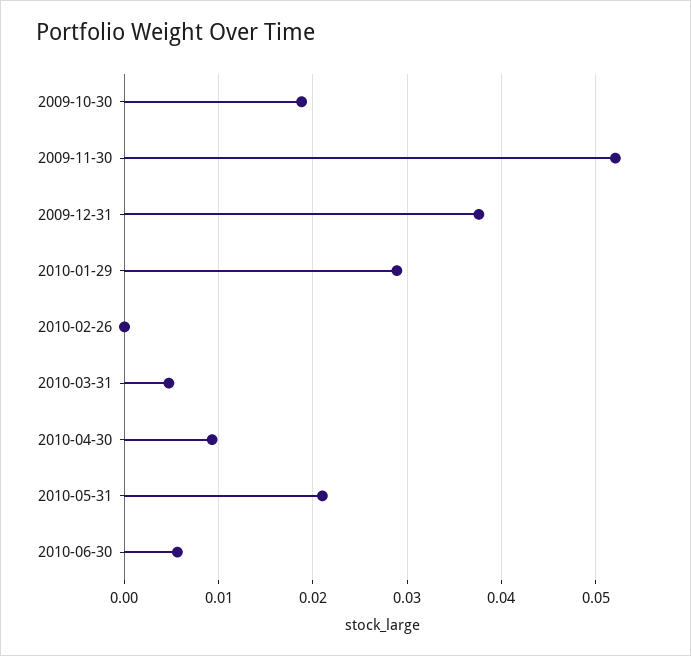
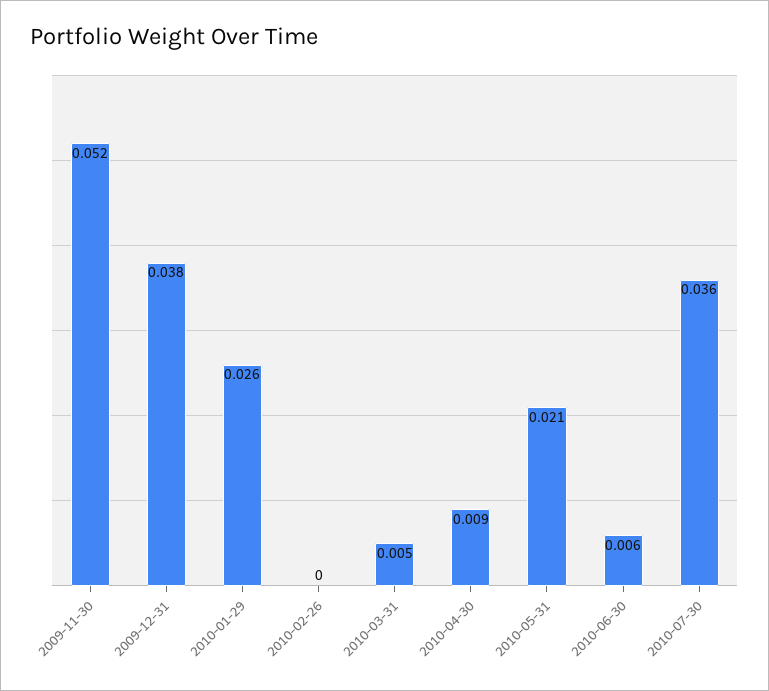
2009-10-30: 0.019 -> none
2010-01-29: 0.029 -> 0.026
2010-07-30: none -> 0.036

